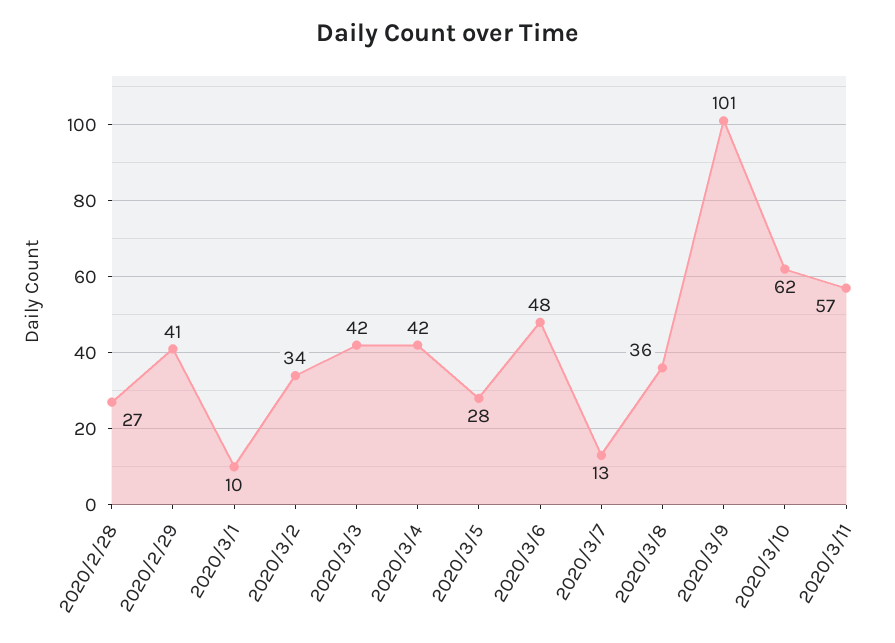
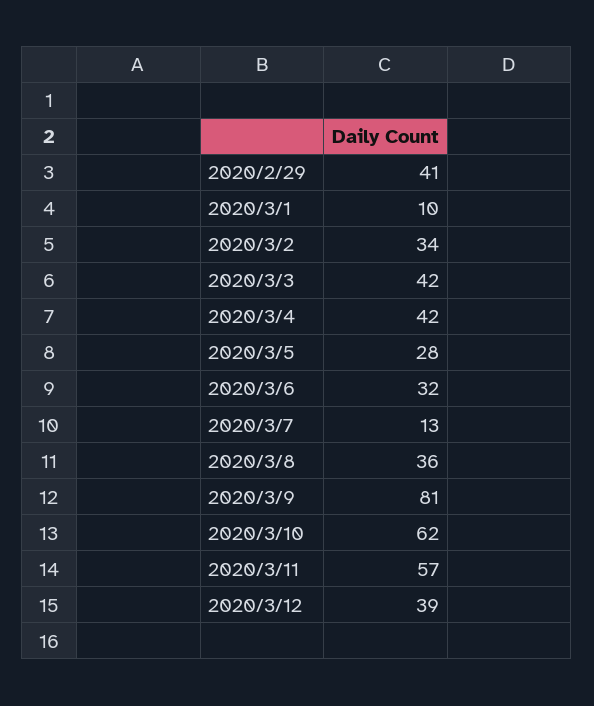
2020/2/28: 27 -> none
2020/3/6: 48 -> 32
2020/3/9: 101 -> 81
2020/3/12: none -> 39

